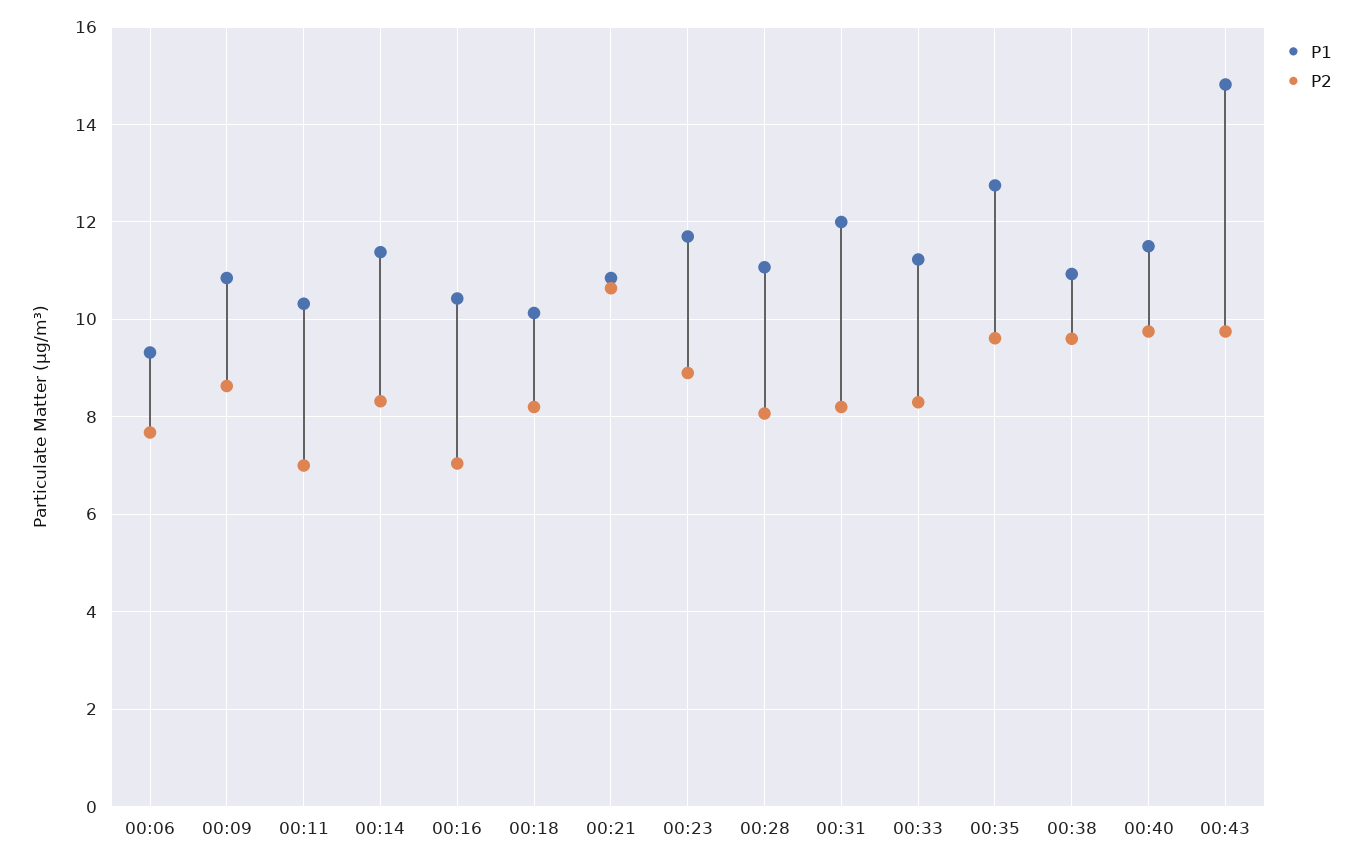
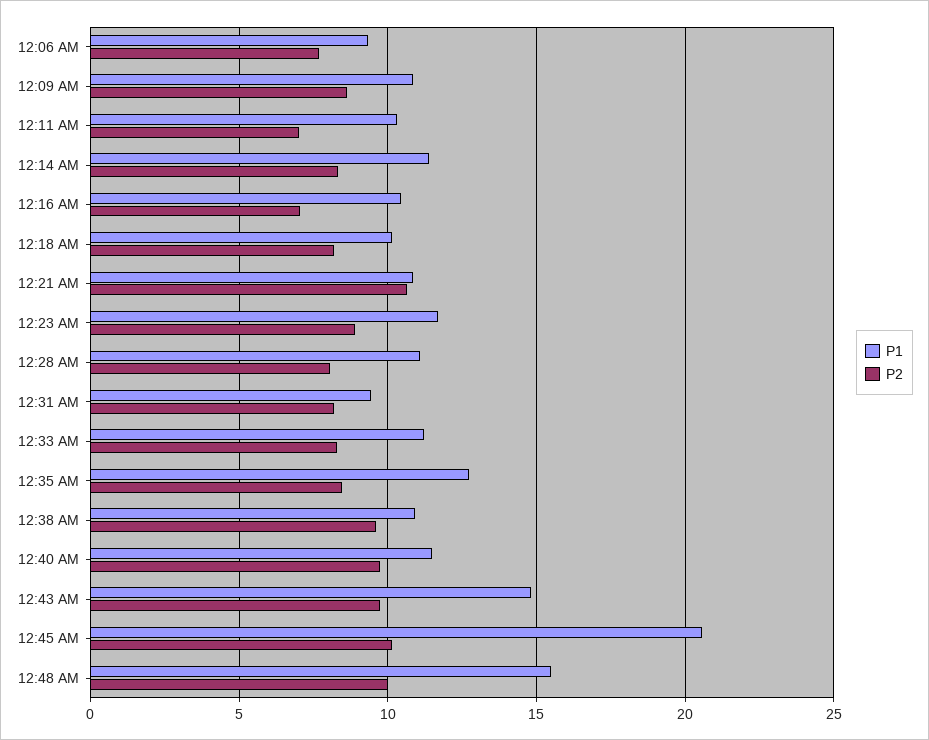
P1, 00:31: 12 -> 9.5
P2, 00:35: 9.6 -> 8.5
P1, 12:45 AM: none -> 20.5
P2, 12:45 AM: none -> 10
P1, 12:48 AM: none -> 15.5
P2, 12:48 AM: none -> 10

